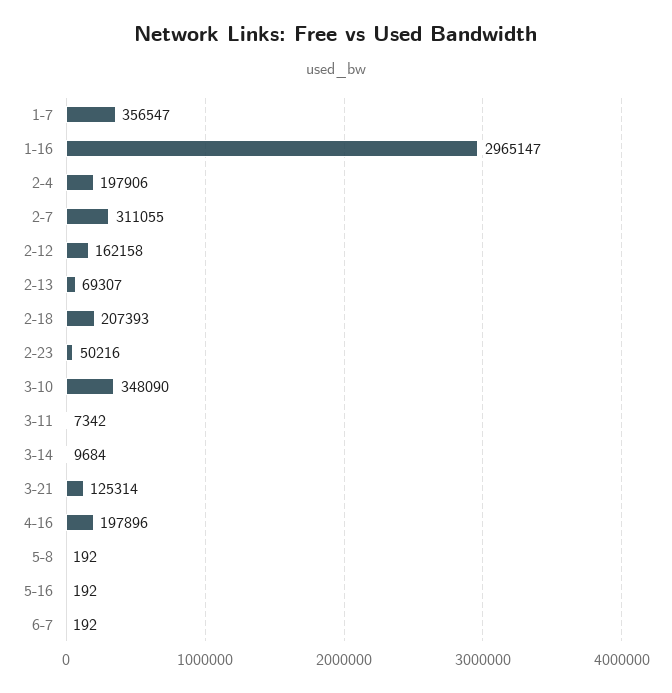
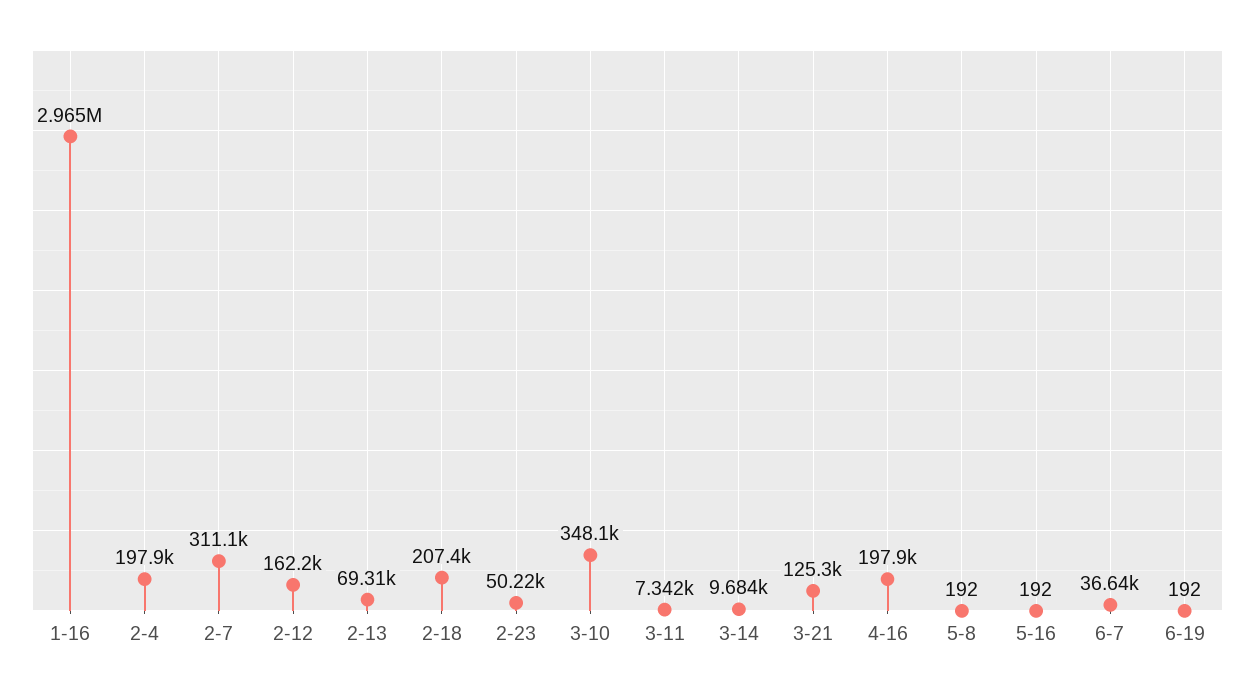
1-7: 356547 -> none
6-7: 192 -> 36640
6-19: none -> 192

